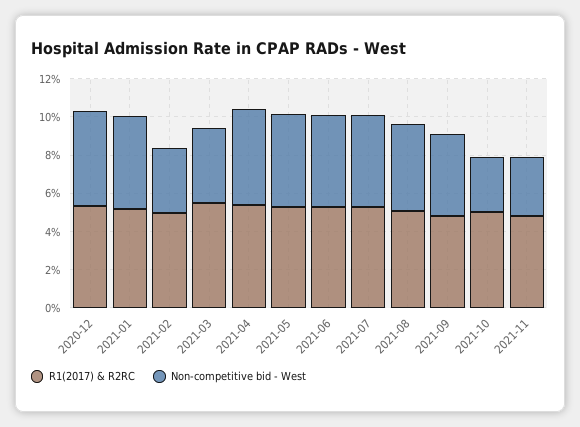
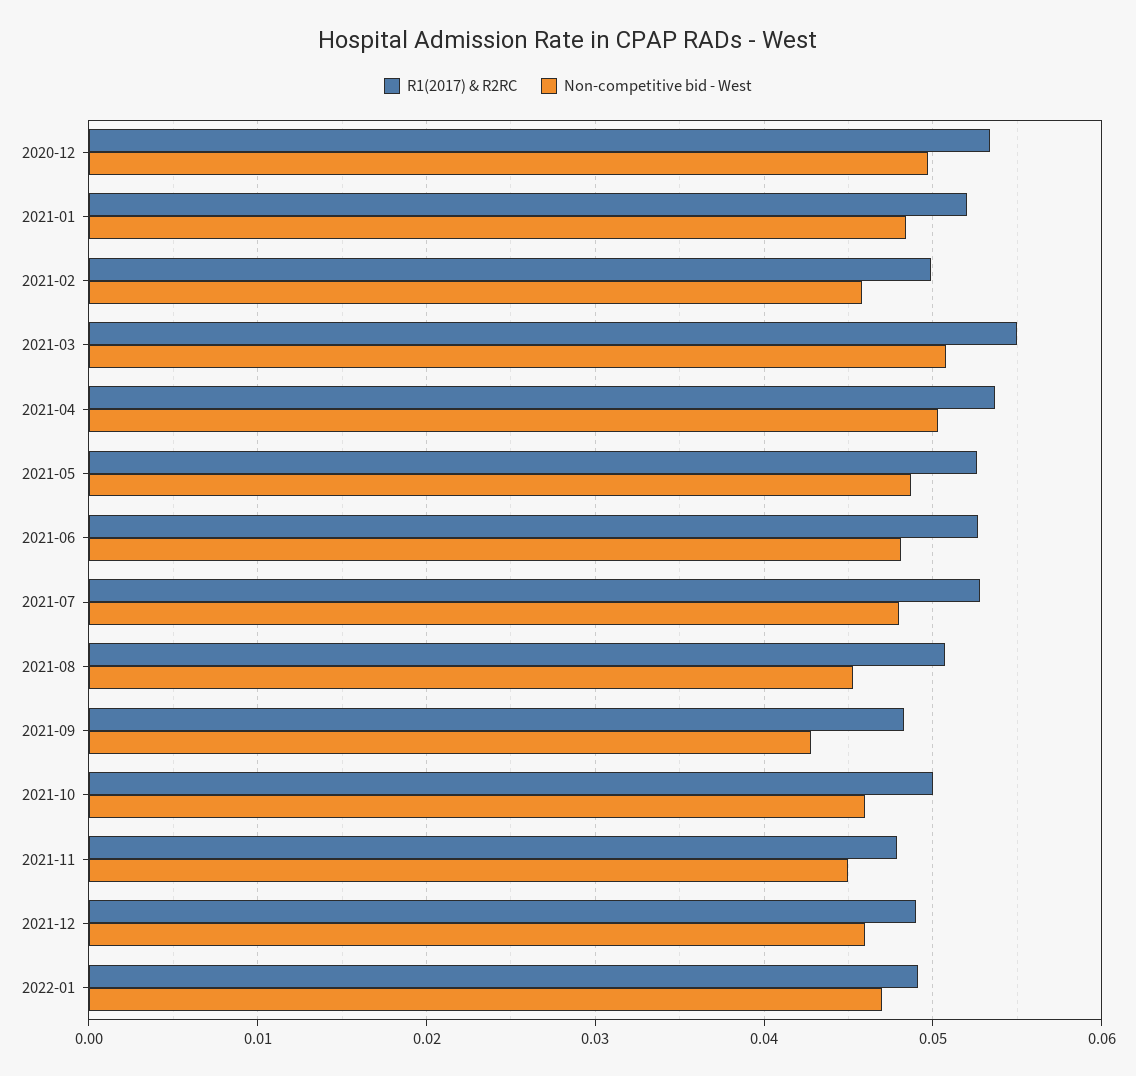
Non-competitive bid - West, 2021-02: 0.035 -> 0.046
Non-competitive bid - West, 2021-03: 0.04 -> 0.051
Non-competitive bid - West, 2021-10: 0.03 -> 0.046
Non-competitive bid - West, 2021-11: 0.03 -> 0.045
R1(2017) & R2RC, 2021-12: none -> 0.049
Non-competitive bid - West, 2021-12: none -> 0.046
R1(2017) & R2RC, 2022-01: none -> 0.049
Non-competitive bid - West, 2022-01: none -> 0.047

